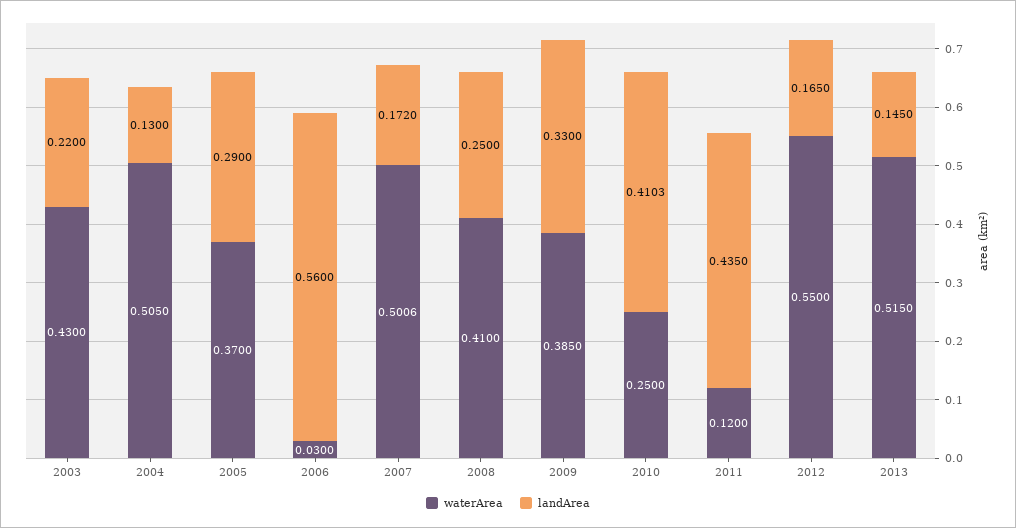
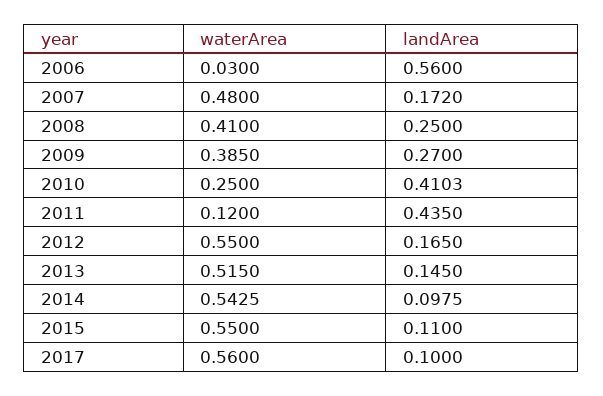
waterArea, 2003: 0.43 -> none
landArea, 2003: 0.22 -> none
waterArea, 2004: 0.505 -> none
landArea, 2004: 0.13 -> none
waterArea, 2005: 0.37 -> none
landArea, 2005: 0.29 -> none
waterArea, 2007: 0.5006 -> 0.48
landArea, 2009: 0.33 -> 0.27
waterArea, 2014: none -> 0.5425
landArea, 2014: none -> 0.0975
waterArea, 2015: none -> 0.55
landArea, 2015: none -> 0.11
waterArea, 2017: none -> 0.56
landArea, 2017: none -> 0.1

